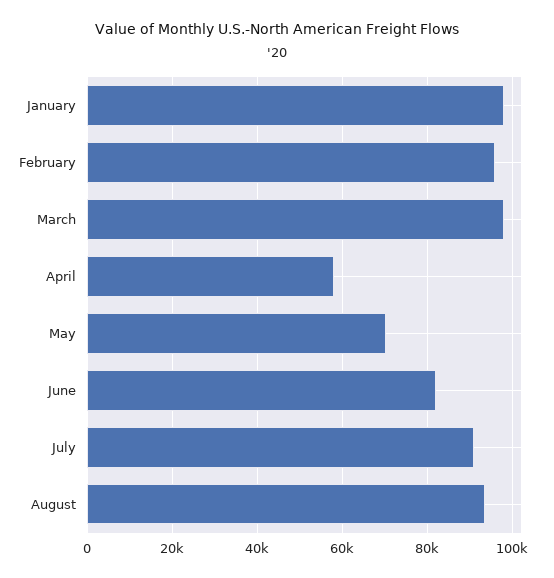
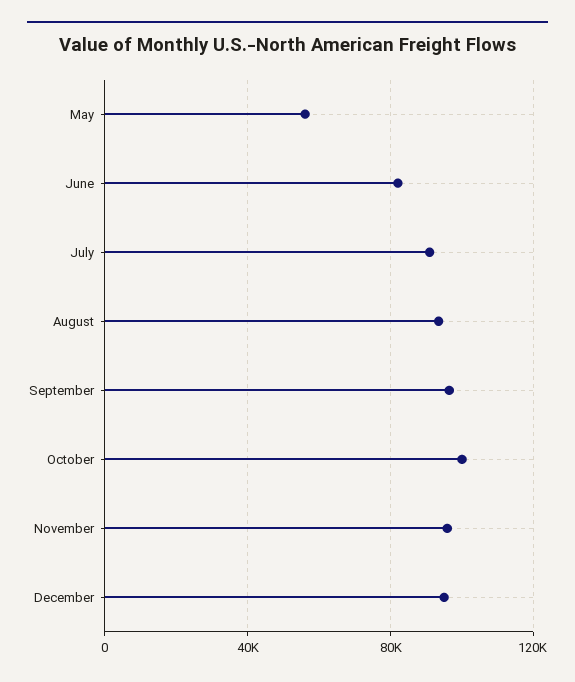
January: 98000 -> none
February: 96000 -> none
March: 98000 -> none
April: 58000 -> none
May: 70000 -> 55000
September: none -> 95000
October: none -> 100000
November: none -> 95000
December: none -> 95000

